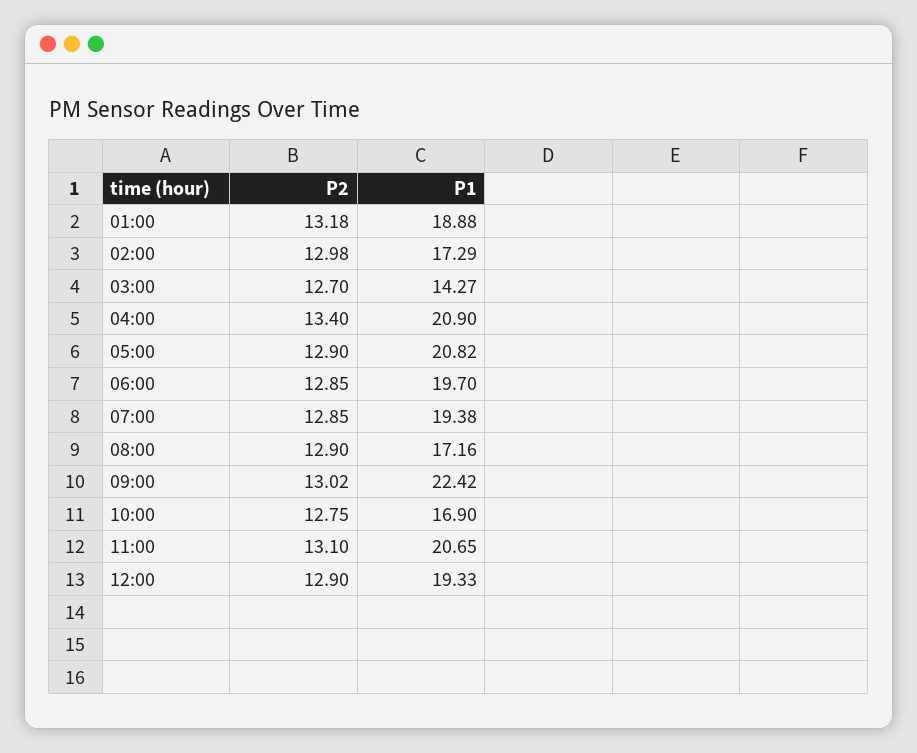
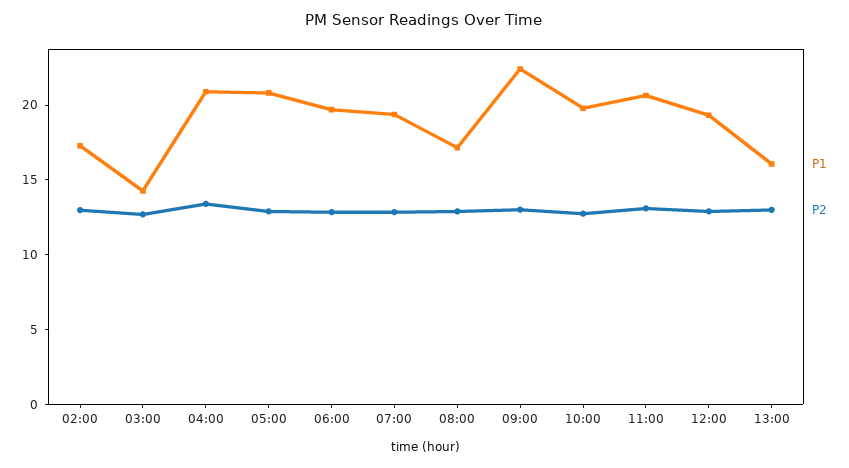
P2, 01:00: 13.18 -> none
P1, 01:00: 18.88 -> none
P1, 10:00: 16.9 -> 20
P1, 13:00: none -> 16
P2, 13:00: none -> 13

